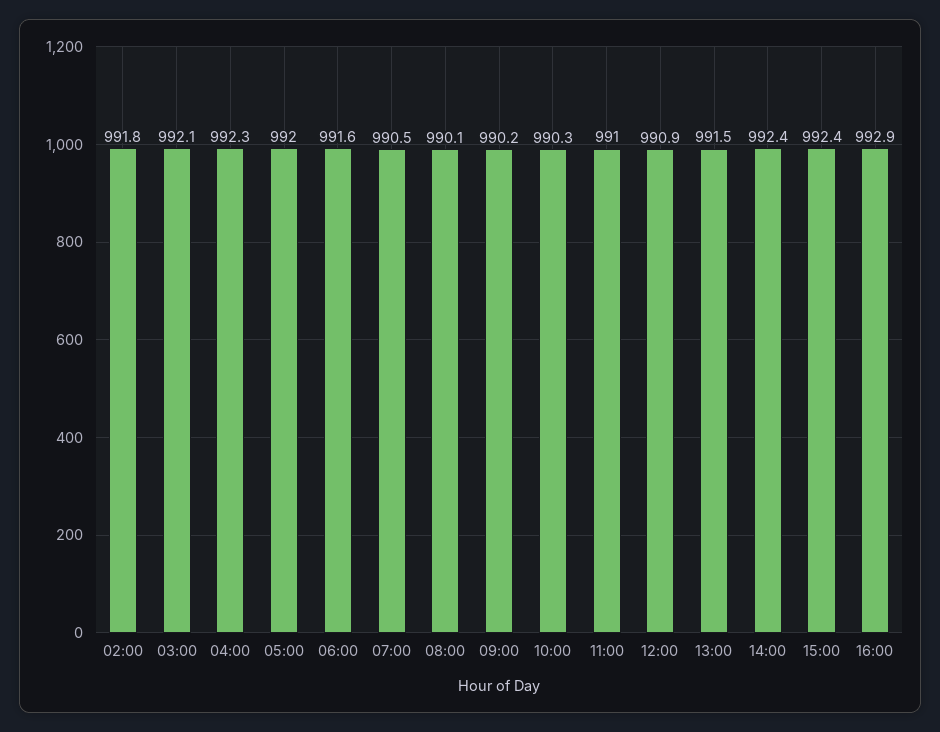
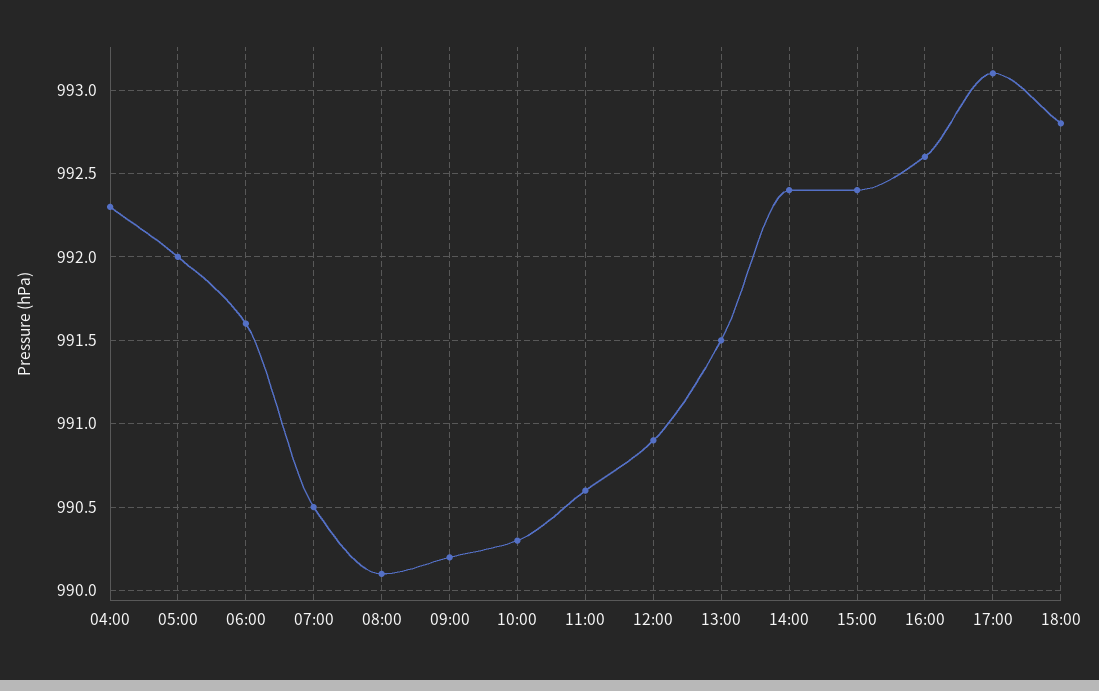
02:00: 991.8 -> none
03:00: 992.1 -> none
11:00: 991 -> 990.6
16:00: 992.9 -> 992.6
17:00: none -> 993.1
18:00: none -> 992.8

